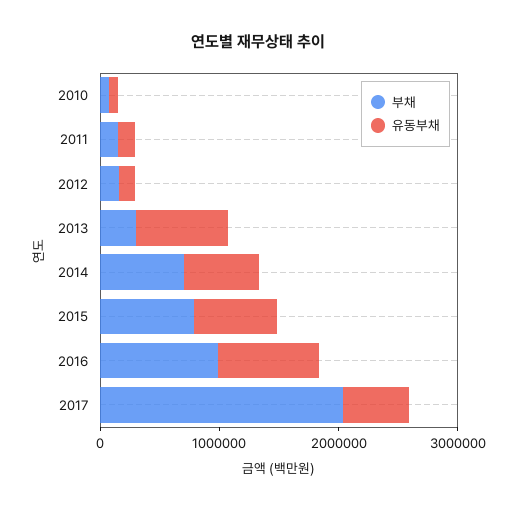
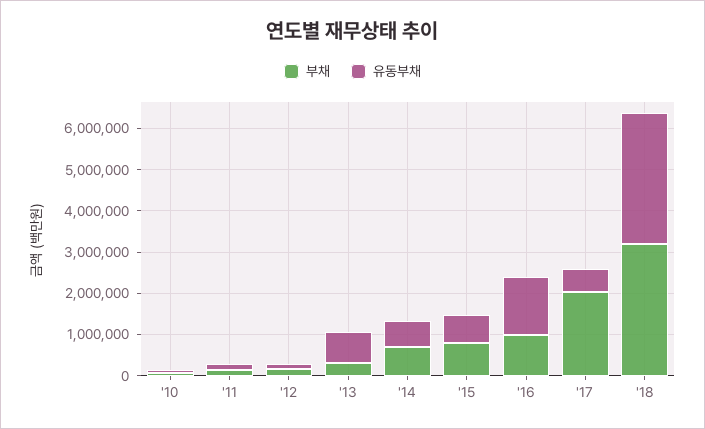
유동부채, 2016: 800000 -> 1400000
부채, '18: none -> 3200000
유동부채, '18: none -> 3200000

